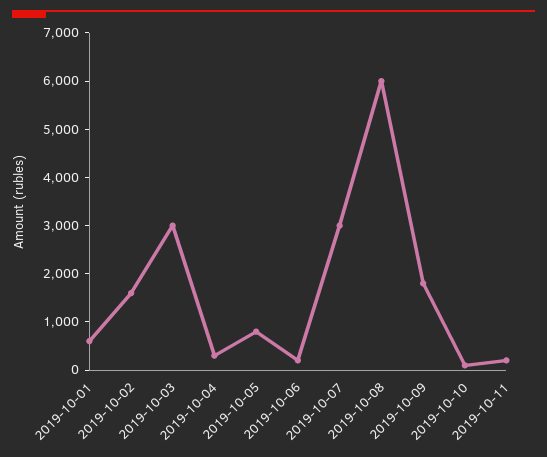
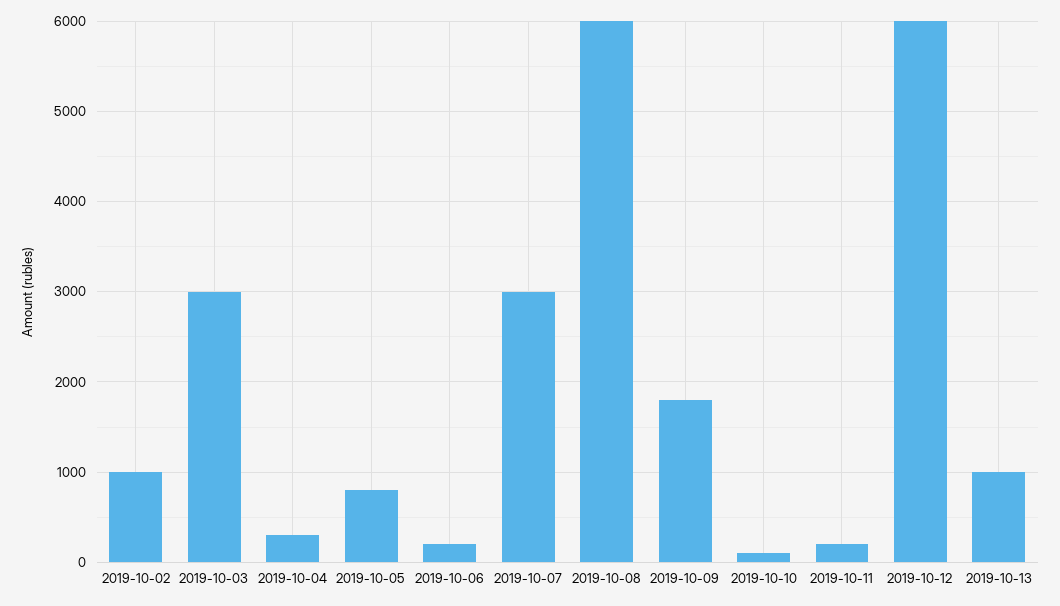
2019-10-01: 600 -> none
2019-10-02: 1600 -> 1000
2019-10-12: none -> 6000
2019-10-13: none -> 1000

